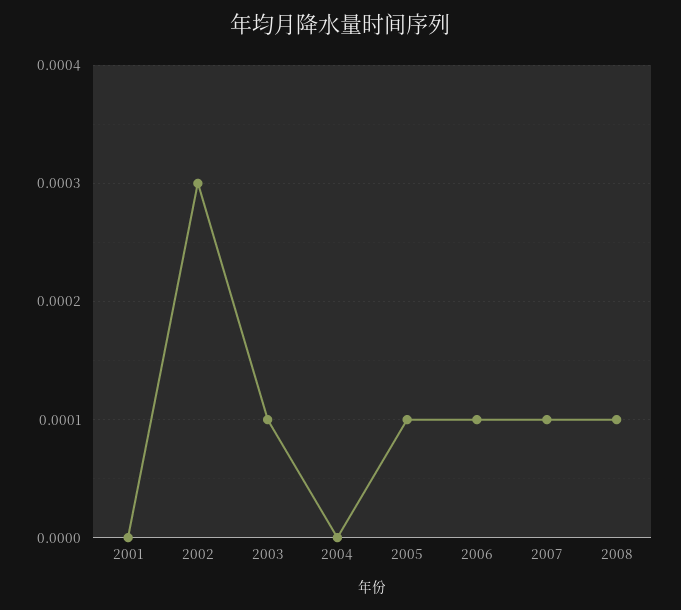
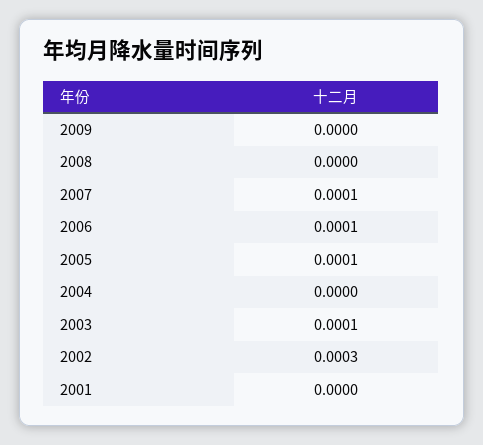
2008: 0.0001 -> 0
2009: none -> 0

